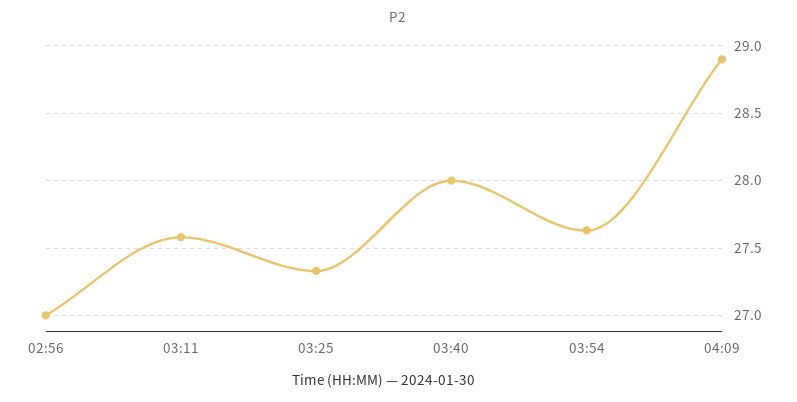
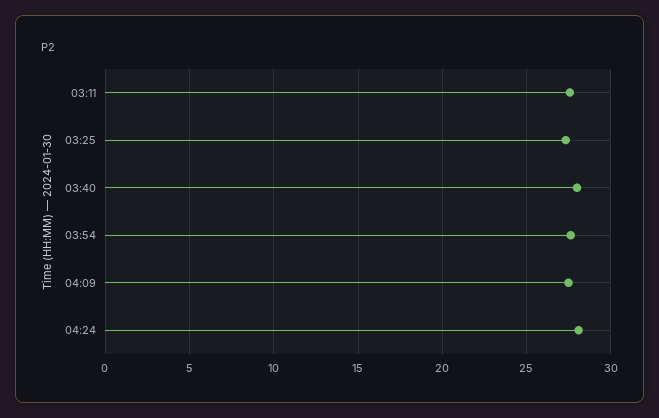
02:56: 27 -> none
04:09: 28.9 -> 27.5
04:24: none -> 28

